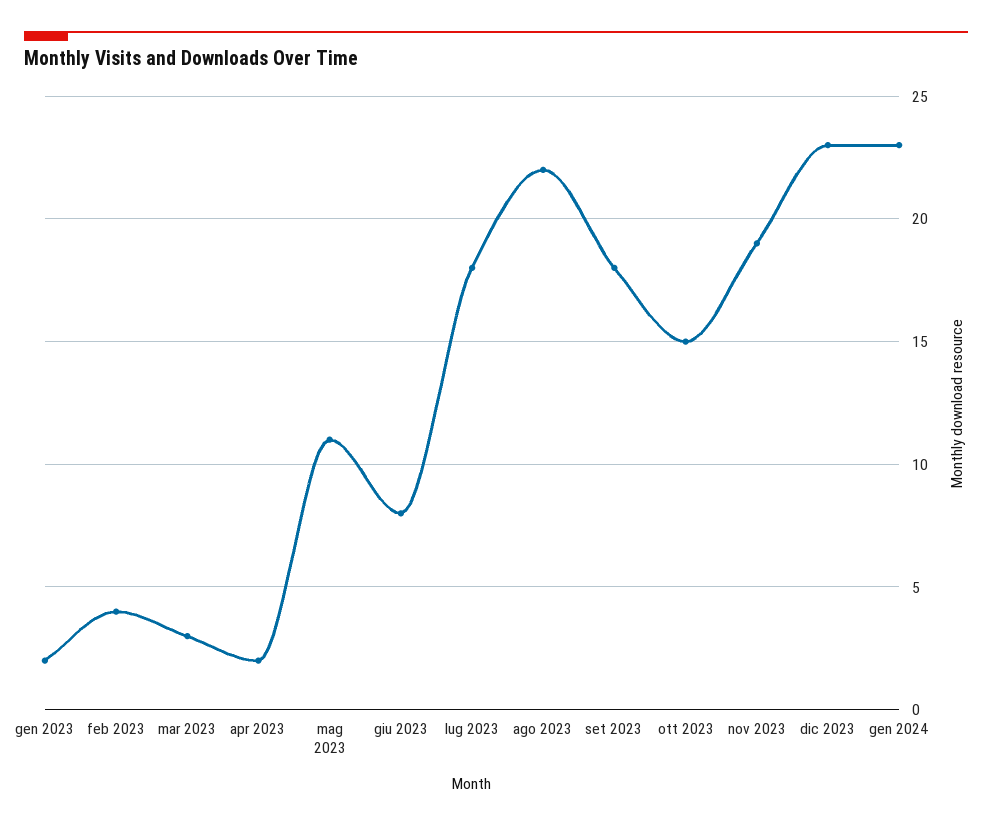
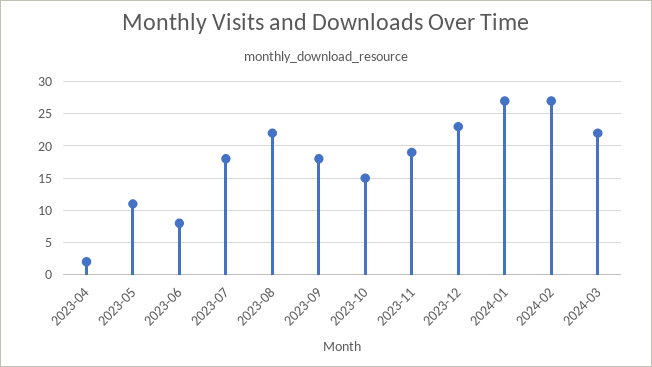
gen 2023: 2 -> none
feb 2023: 4 -> none
mar 2023: 3 -> none
gen 2024: 23 -> 27
2024-02: none -> 27
2024-03: none -> 22

